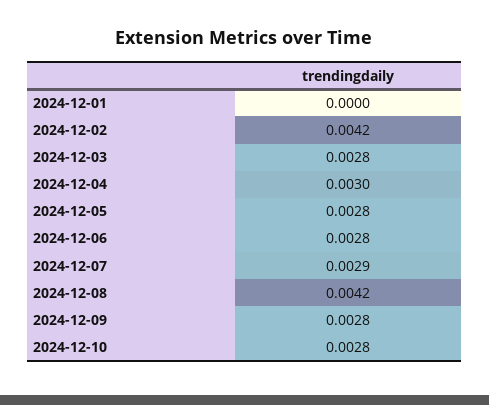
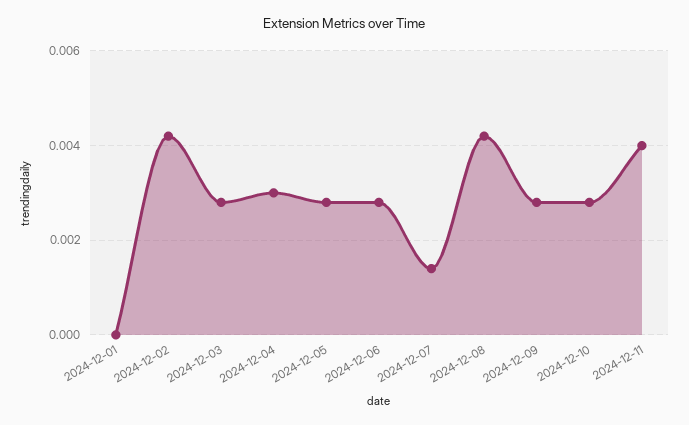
2024-12-07: 0.0029 -> 0.0015
2024-12-11: none -> 0.004

